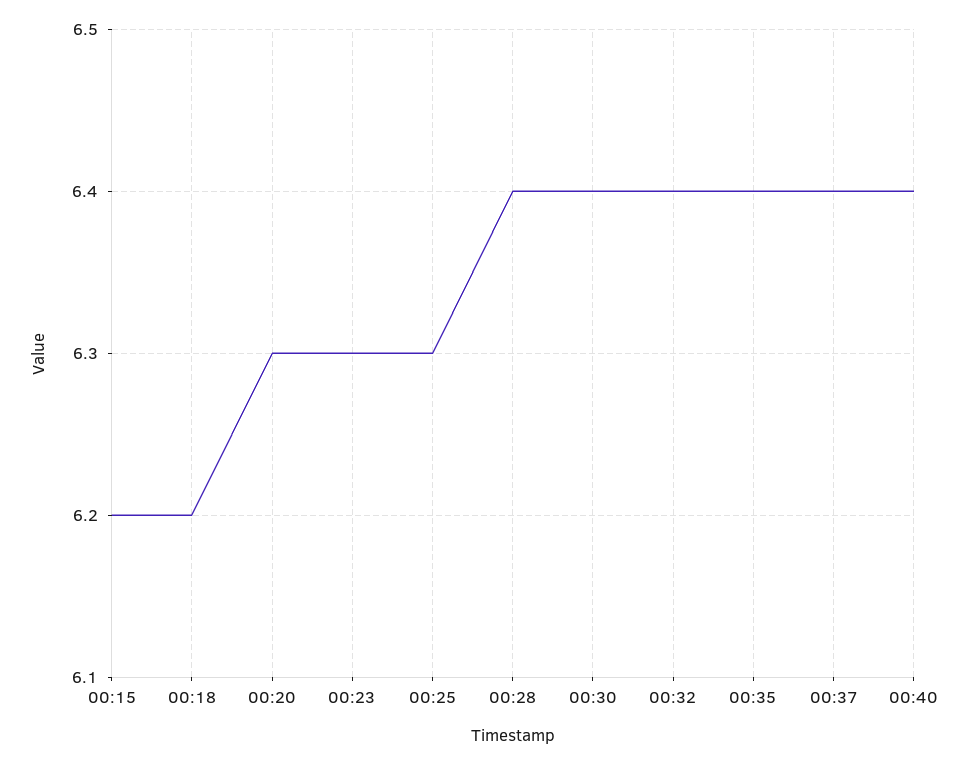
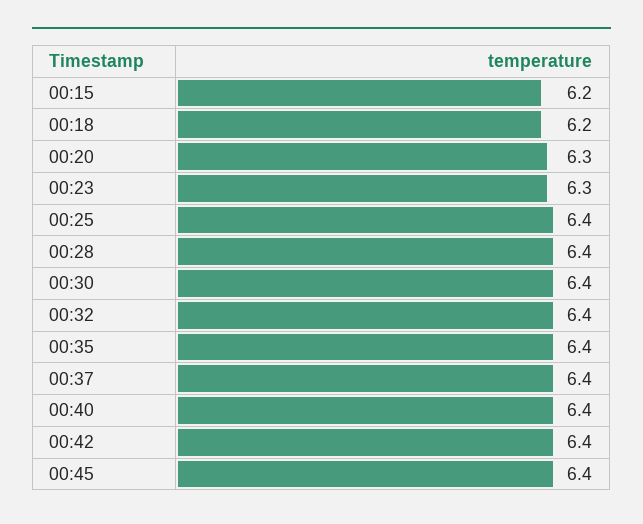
00:25: 6.3 -> 6.4
00:42: none -> 6.4
00:45: none -> 6.4

